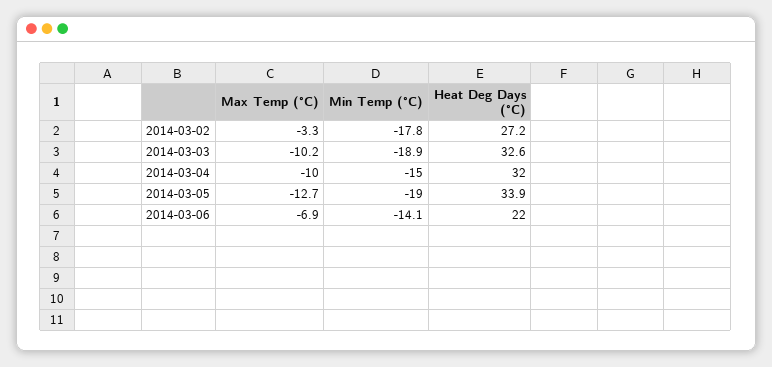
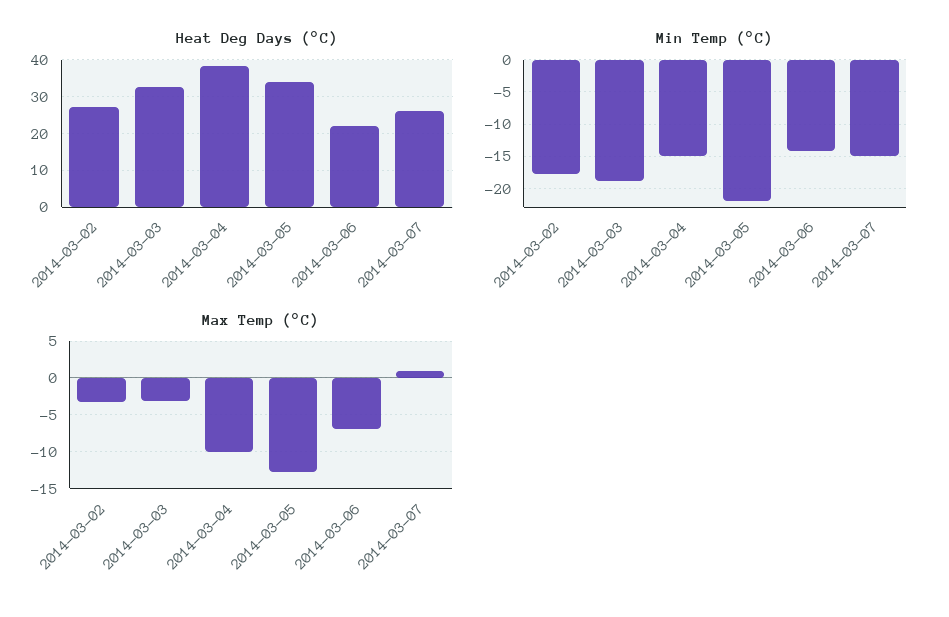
Max Temp (°C), 2014-03-03: -10.2 -> -3
Heat Deg Days (°C), 2014-03-04: 32 -> 38
Min Temp (°C), 2014-03-05: -19 -> -22
Heat Deg Days (°C), 2014-03-07: none -> 26
Min Temp (°C), 2014-03-07: none -> -15
Max Temp (°C), 2014-03-07: none -> 1

